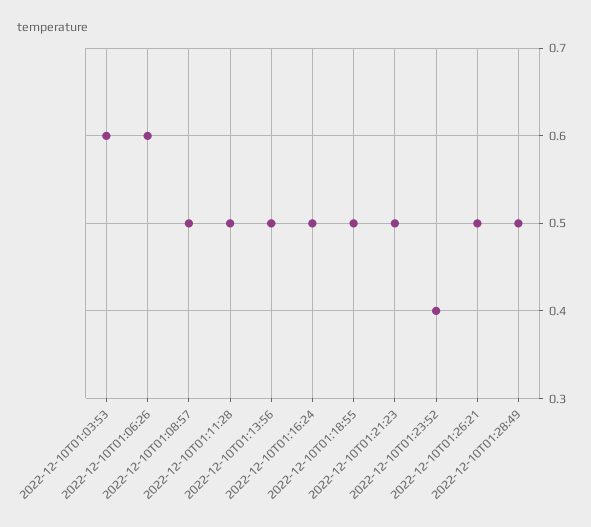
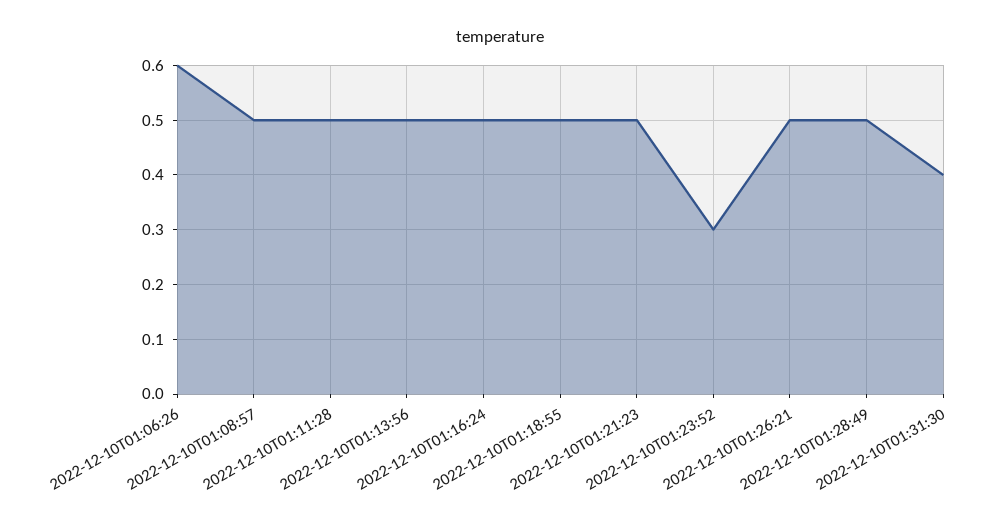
2022-12-10T01:03:53: 0.6 -> none
2022-12-10T01:23:52: 0.4 -> 0.3
2022-12-10T01:31:30: none -> 0.4

